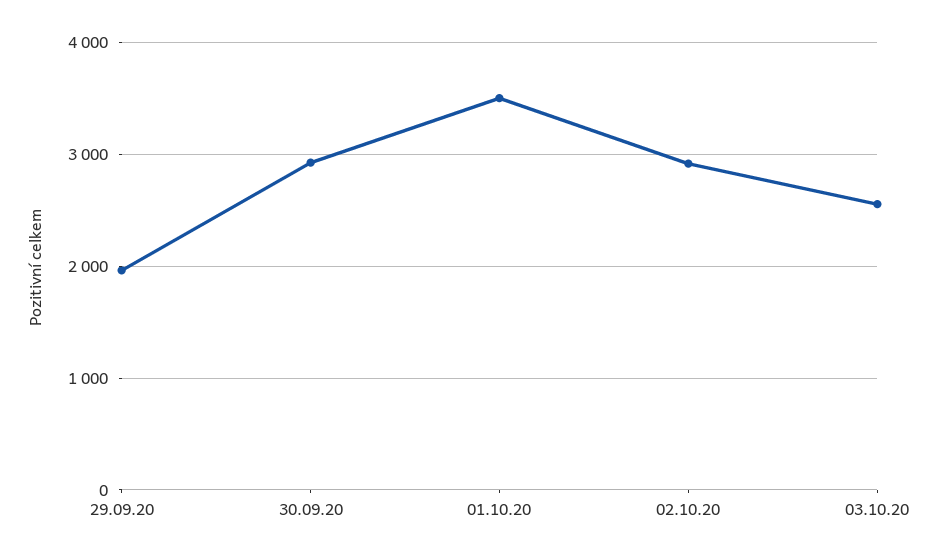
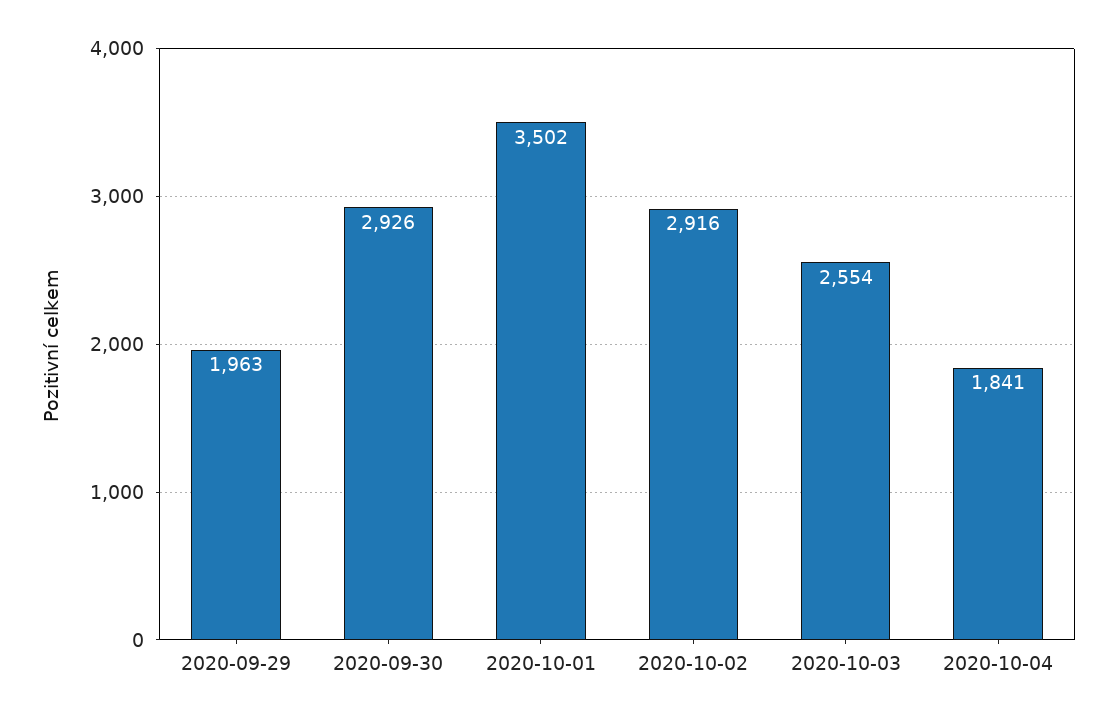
2020-10-04: none -> 1841

